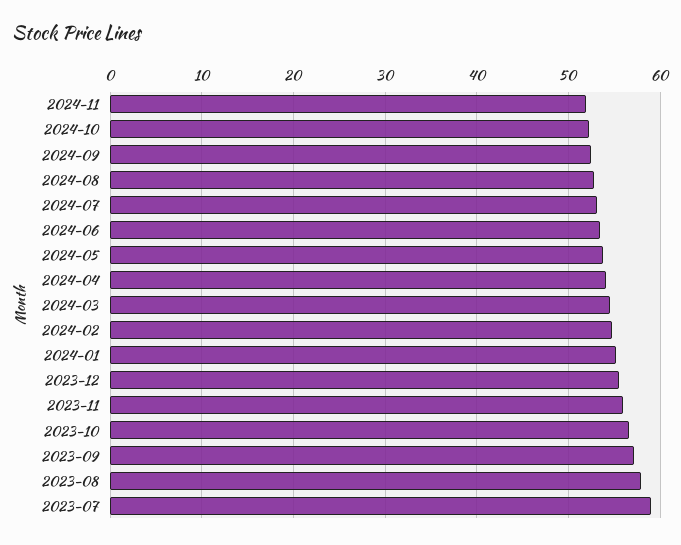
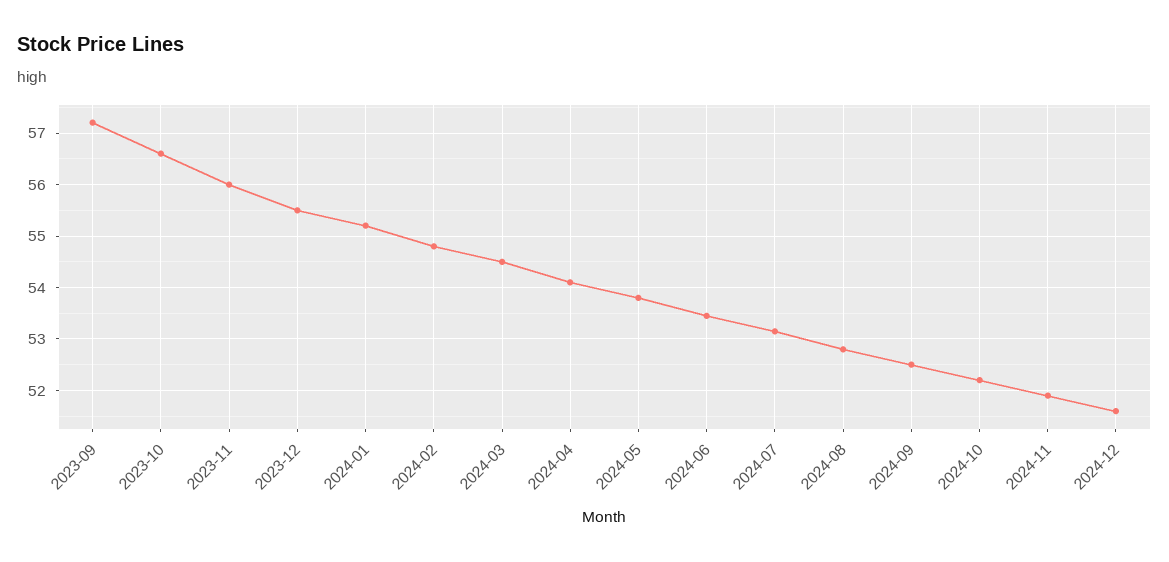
2023-08: 58 -> none
2023-07: 59 -> none
2024-12: none -> 51.6

